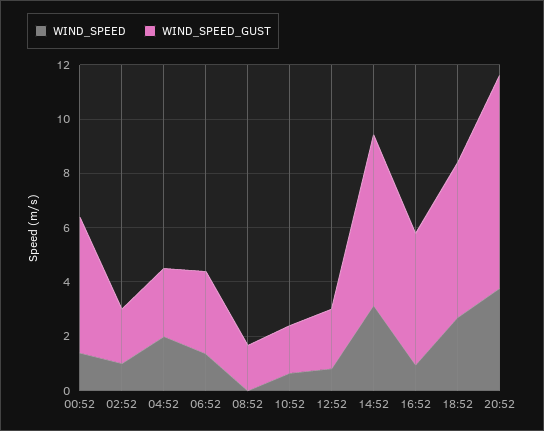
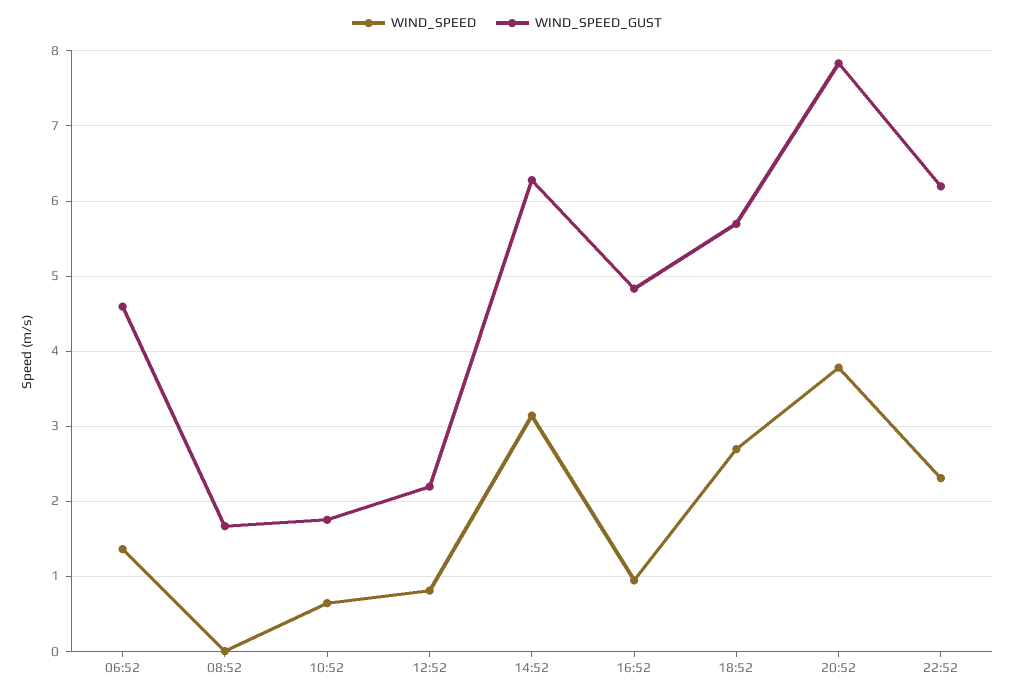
WIND_SPEED, 00:52: 1.5 -> none
WIND_SPEED_GUST, 00:52: 5 -> none
WIND_SPEED, 02:52: 1 -> none
WIND_SPEED_GUST, 02:52: 2 -> none
WIND_SPEED, 04:52: 2 -> none
WIND_SPEED_GUST, 04:52: 2.5 -> none
WIND_SPEED_GUST, 06:52: 3 -> 4.6
WIND_SPEED, 22:52: none -> 2.3
WIND_SPEED_GUST, 22:52: none -> 6.2

